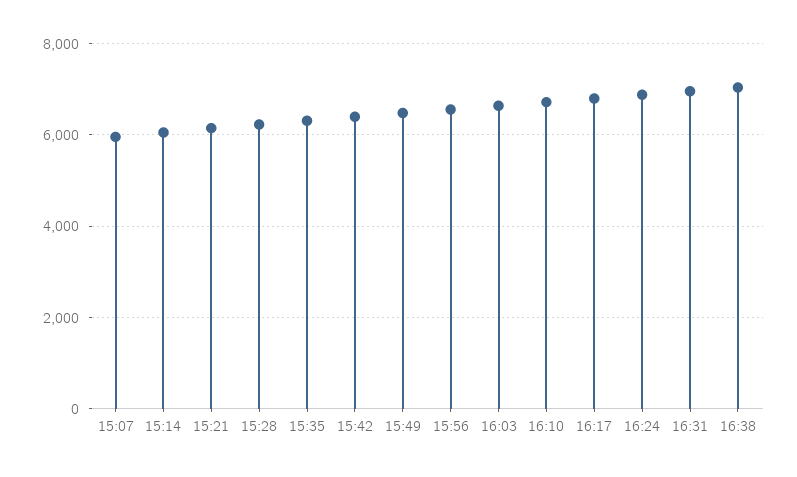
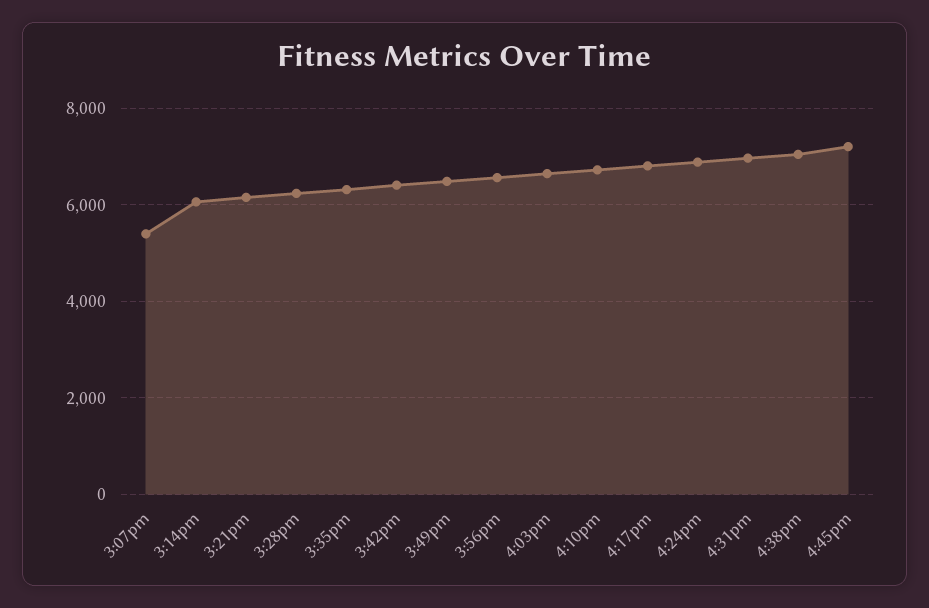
15:07: 6000 -> 5400
4:45pm: none -> 7200

